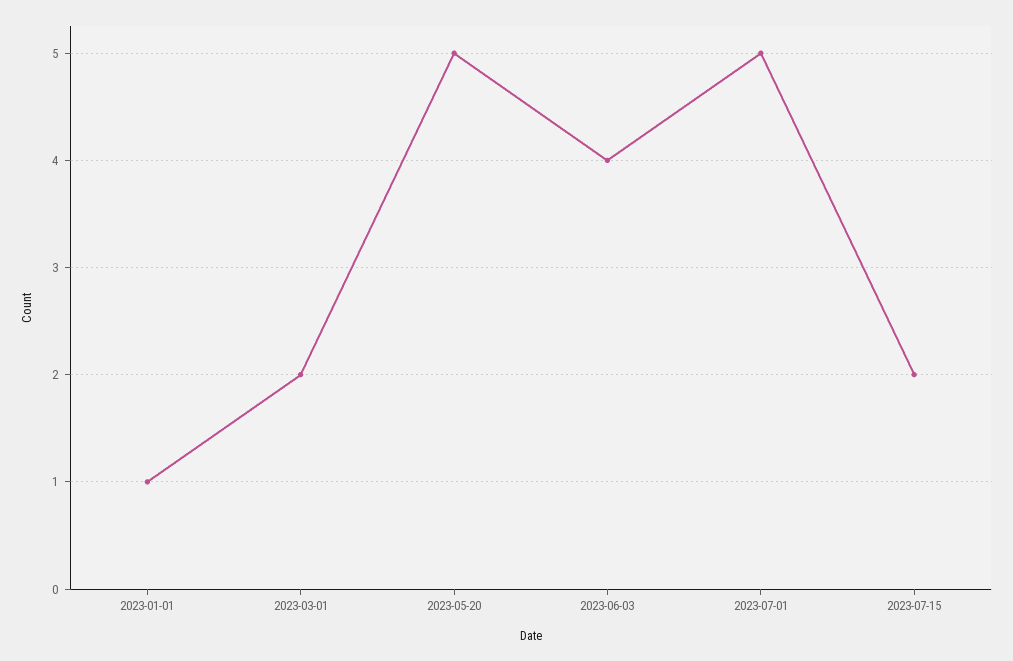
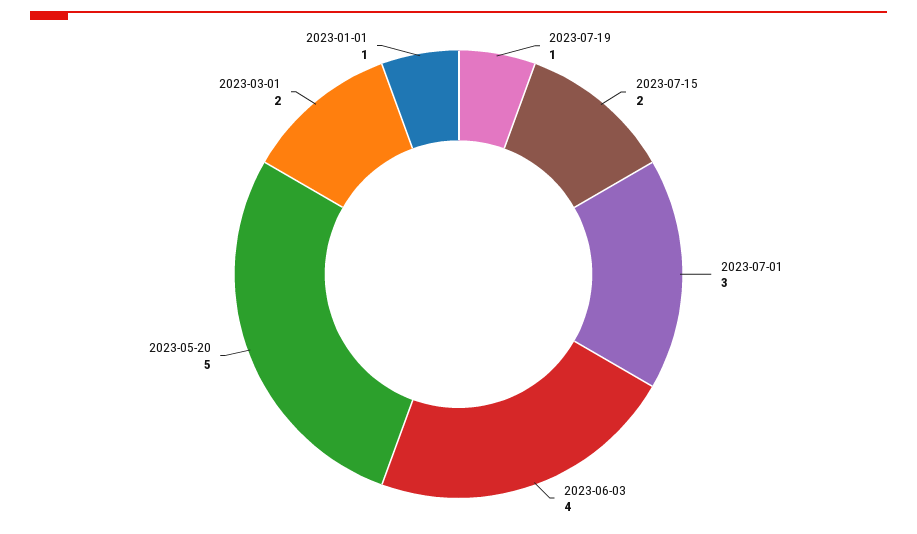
2023-07-01: 5 -> 3
2023-07-19: none -> 1

